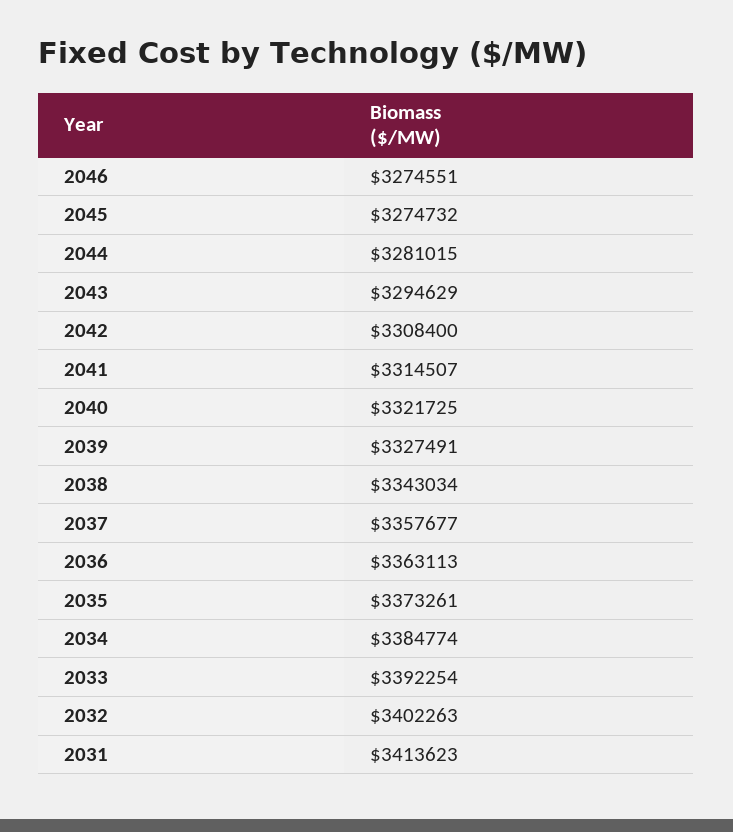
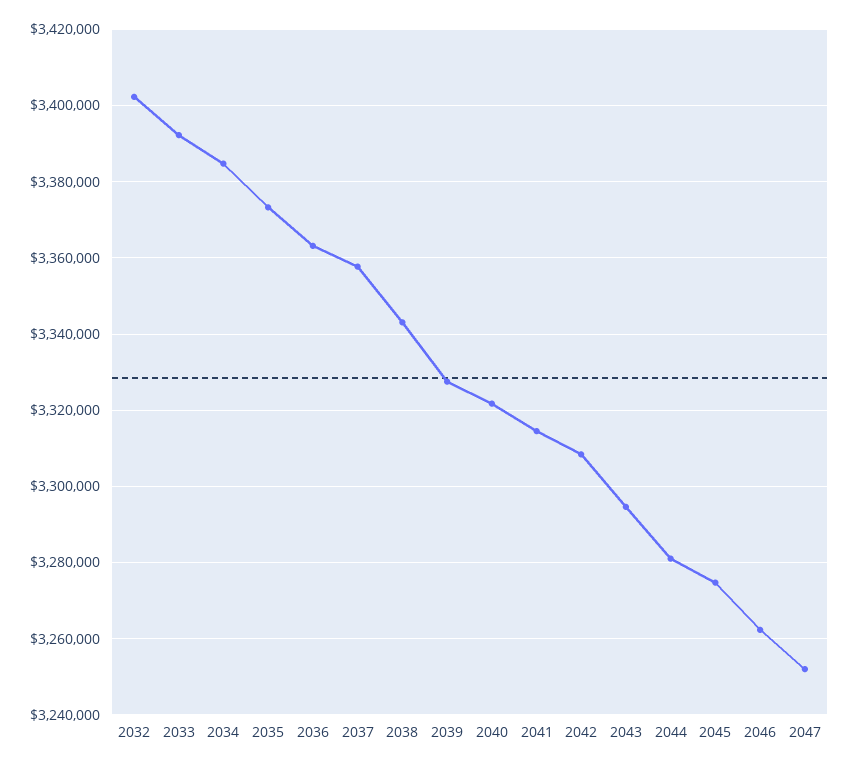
2046: 3274551 -> 3262000
2031: 3413623 -> none
2047: none -> 3252000

